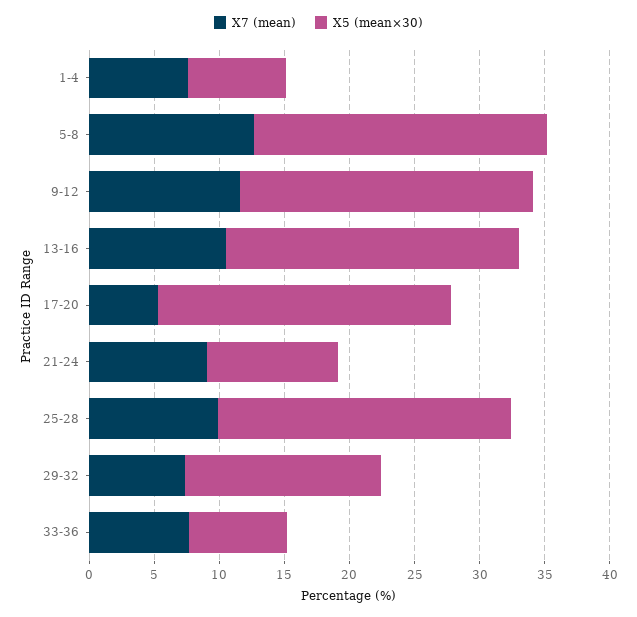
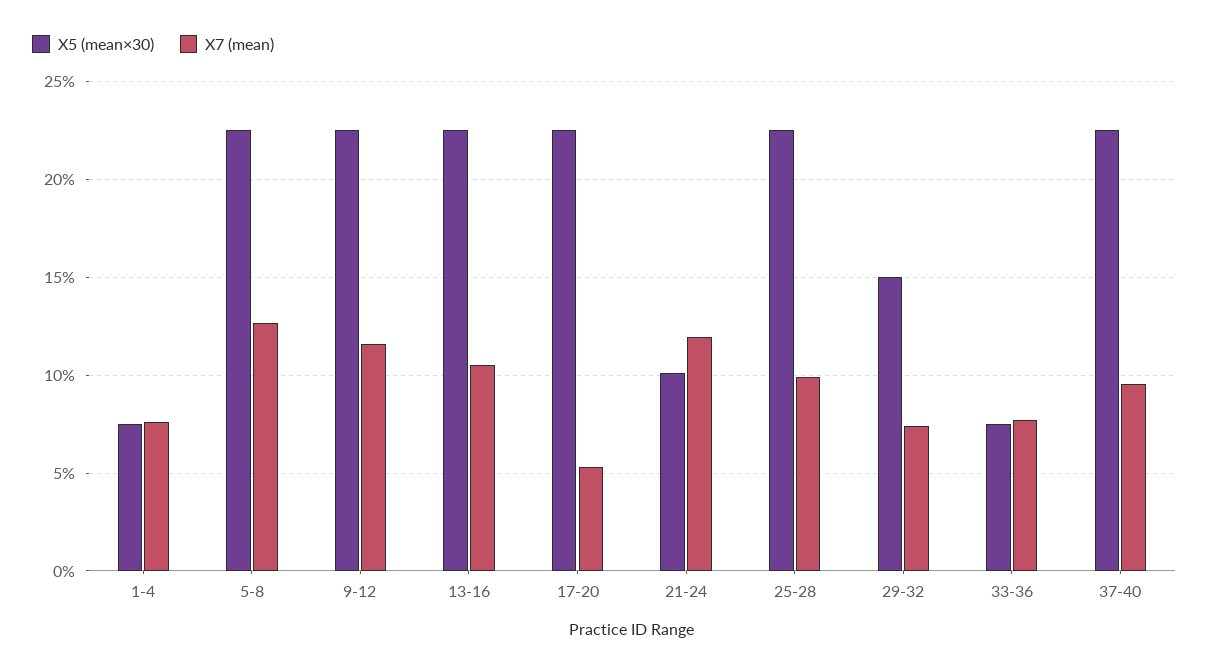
X7 (mean), 21-24: 9 -> 12
X5 (mean×30), 37-40: none -> 22.5
X7 (mean), 37-40: none -> 9.5

